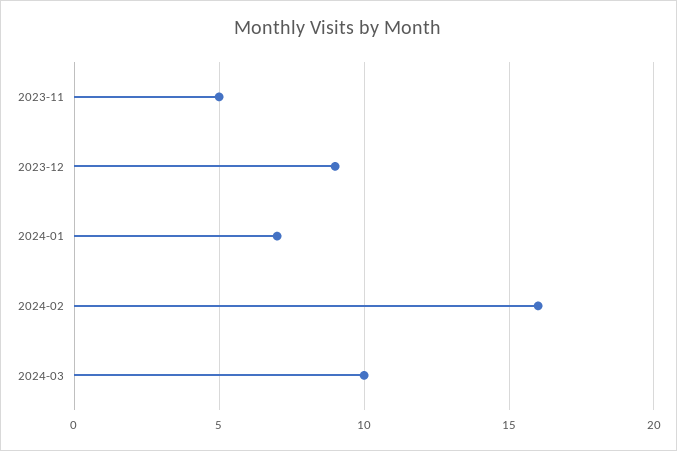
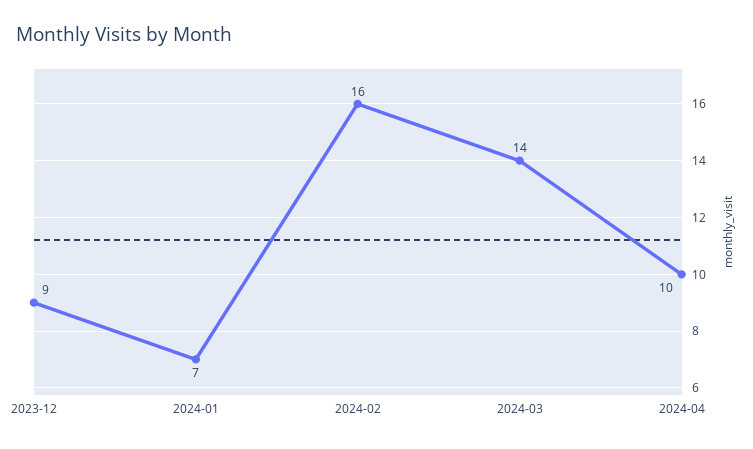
2023-11: 5 -> none
2024-03: 10 -> 14
2024-04: none -> 10

